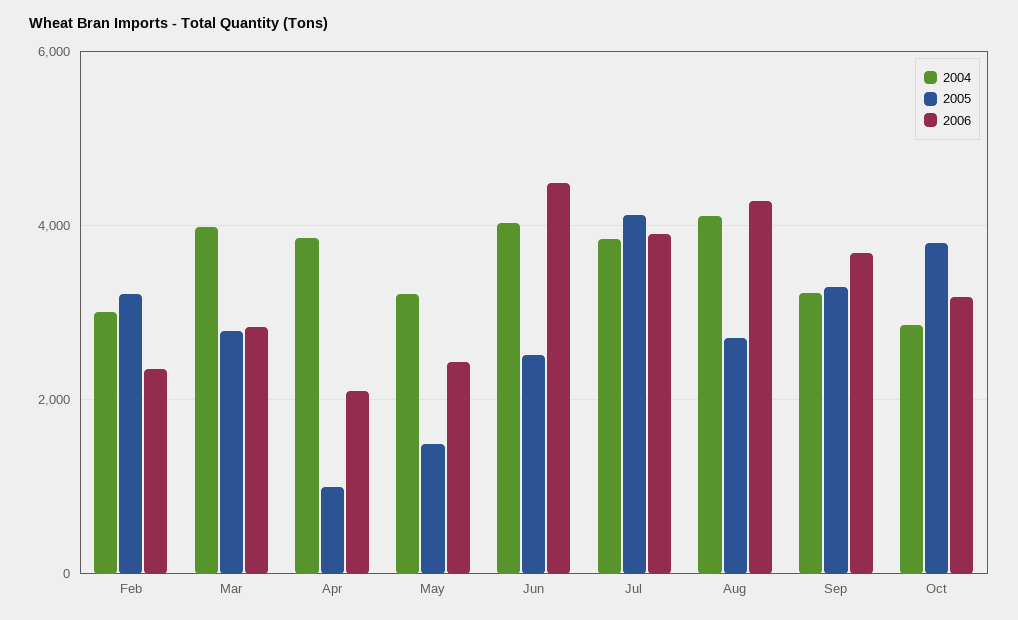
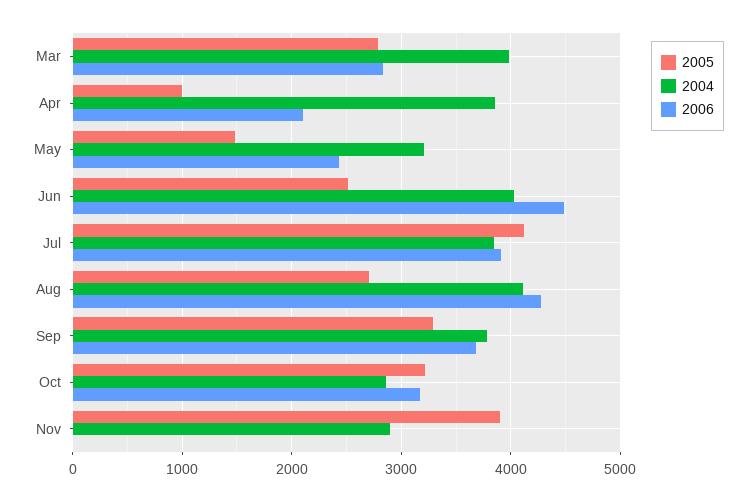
2004, Feb: 3000 -> none
2005, Feb: 3200 -> none
2006, Feb: 2400 -> none
2004, Sep: 3200 -> 3800
2005, Oct: 3800 -> 3200
2005, Nov: none -> 3900
2004, Nov: none -> 2900
2006, Nov: none -> 0

